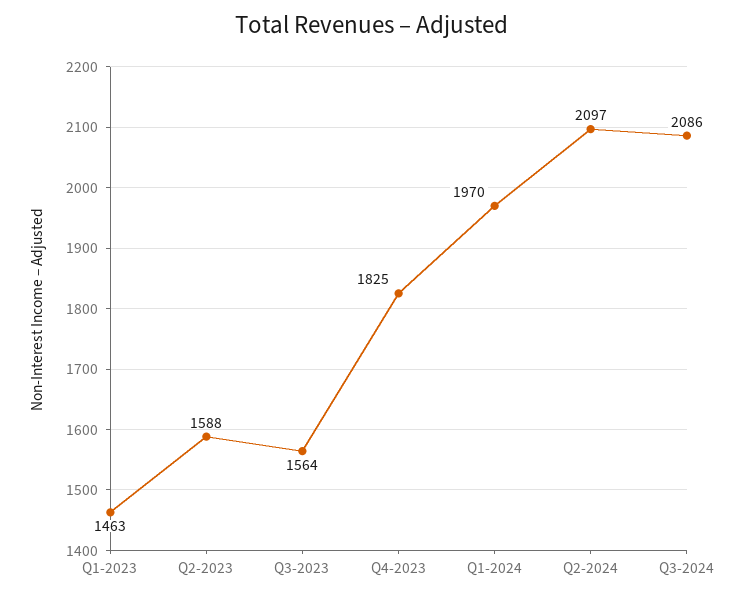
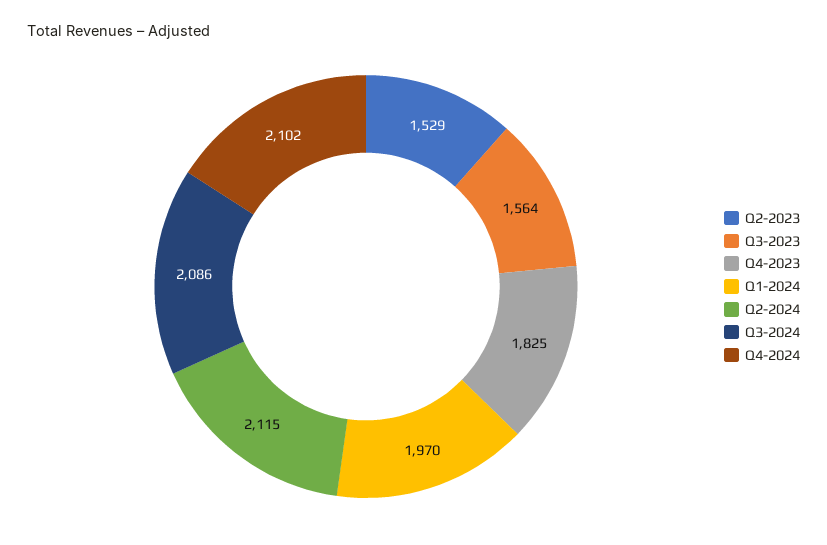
Q1-2023: 1463 -> none
Q2-2023: 1588 -> 1529
Q2-2024: 2097 -> 2115
Q4-2024: none -> 2102

